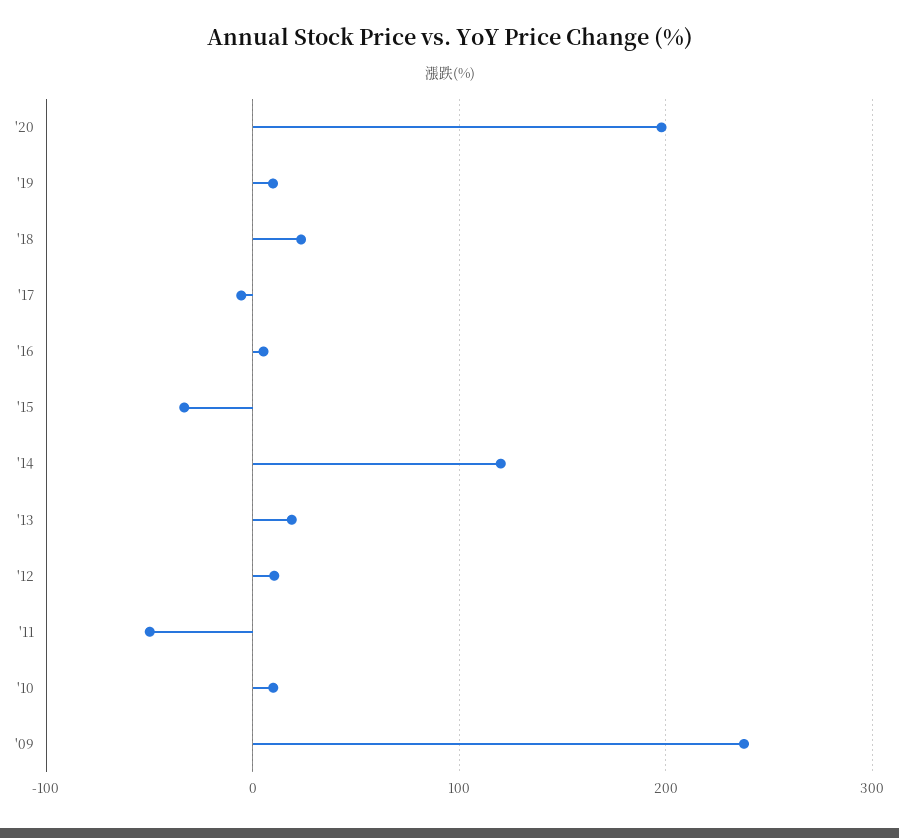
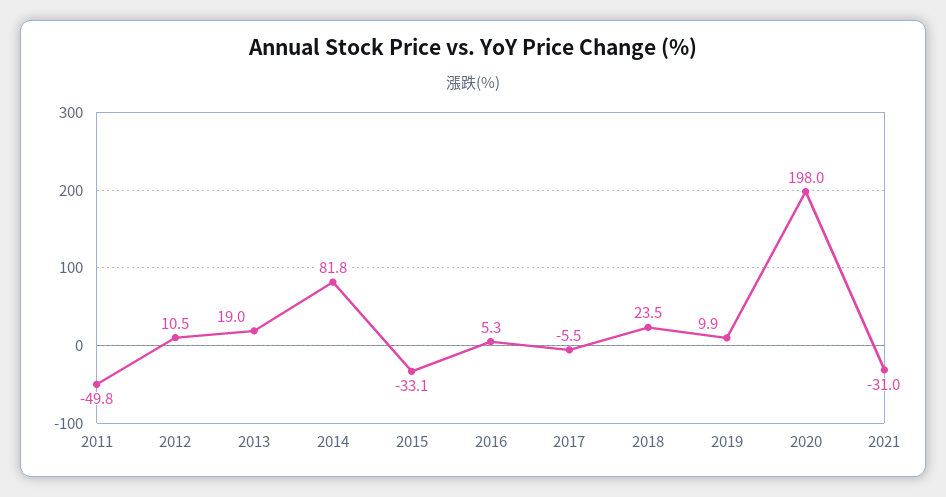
'14: 120 -> 81.8
'10: 10 -> none
'09: 240 -> none
2021: none -> -31

